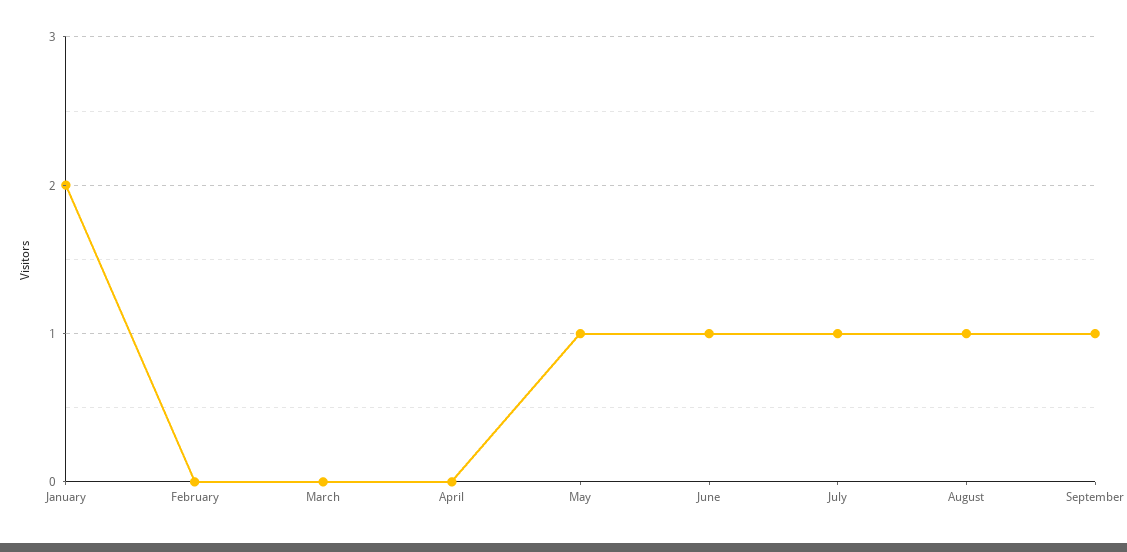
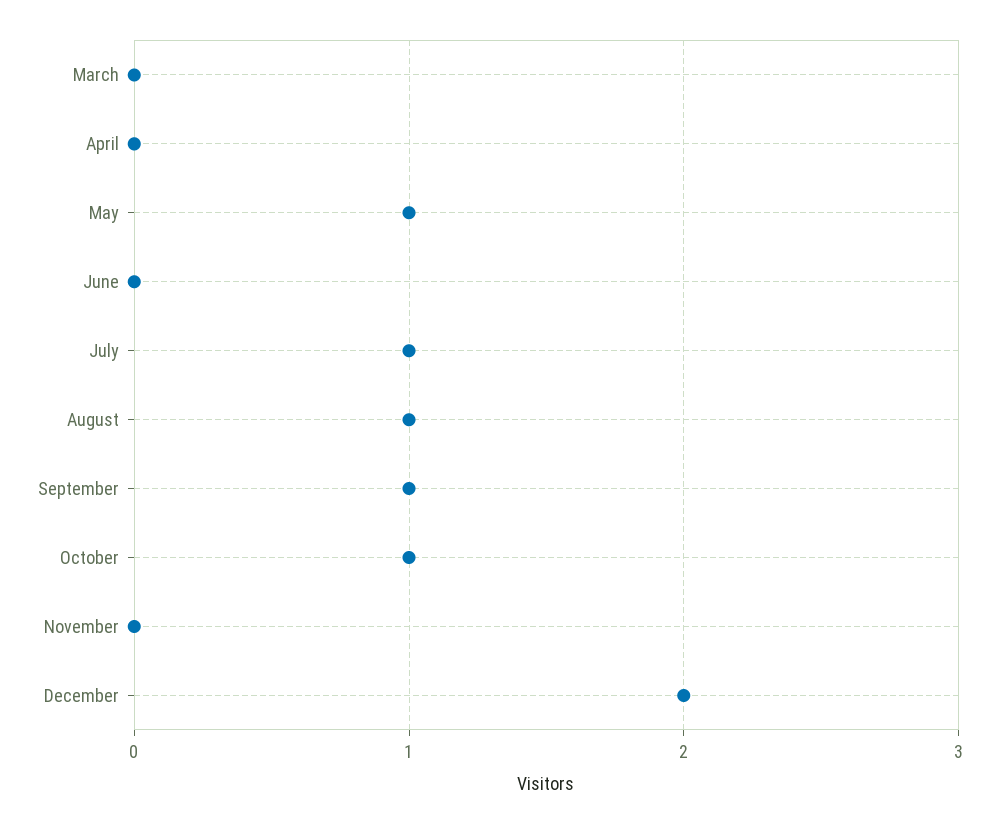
January: 2 -> none
February: 0 -> none
June: 1 -> 0
October: none -> 1
November: none -> 0
December: none -> 2

